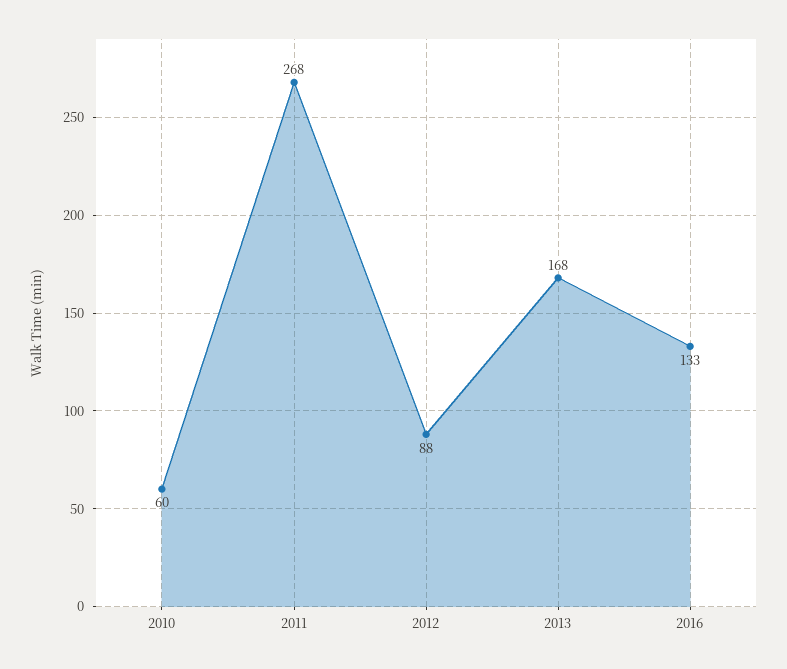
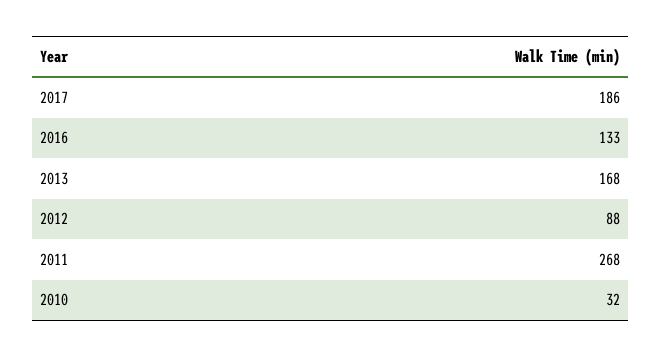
2010: 60 -> 32
2017: none -> 186

